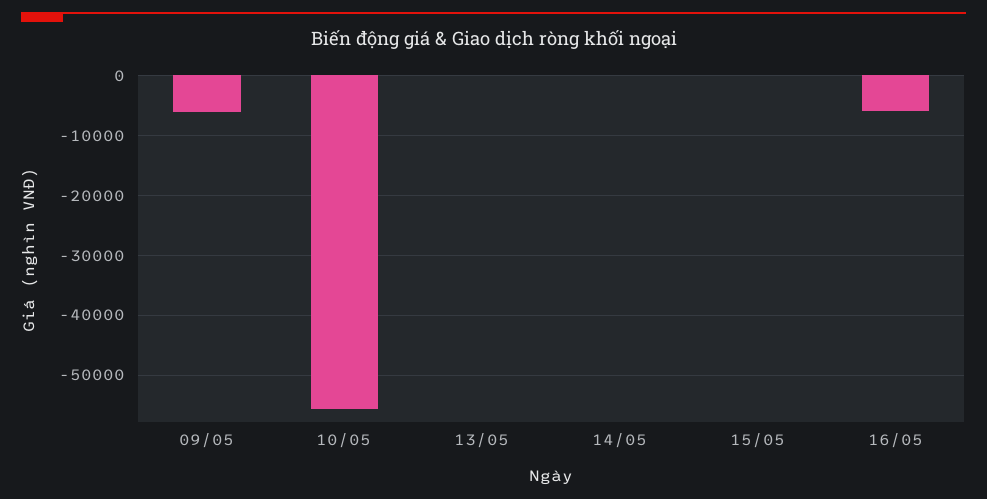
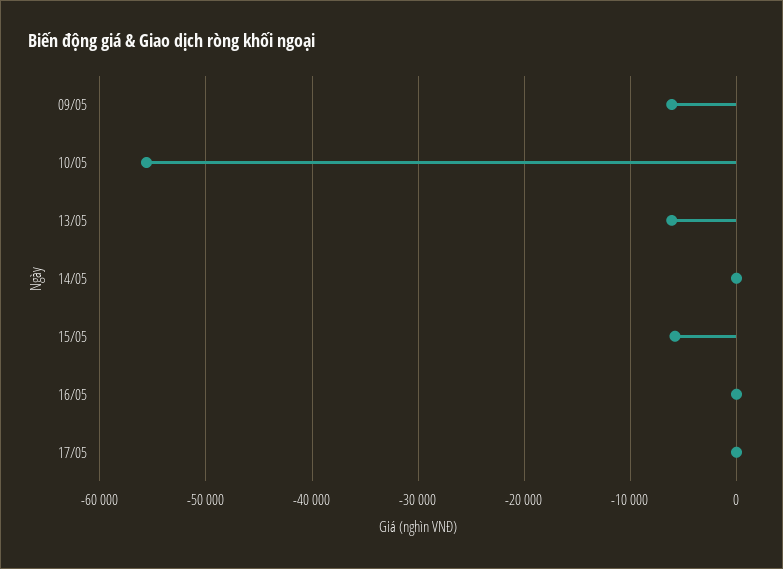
13/05: 0 -> -6000
15/05: 0 -> -6000
16/05: -6000 -> 0
17/05: none -> 0

